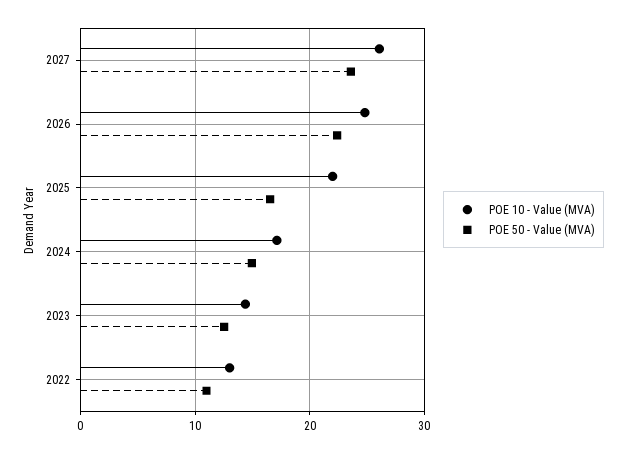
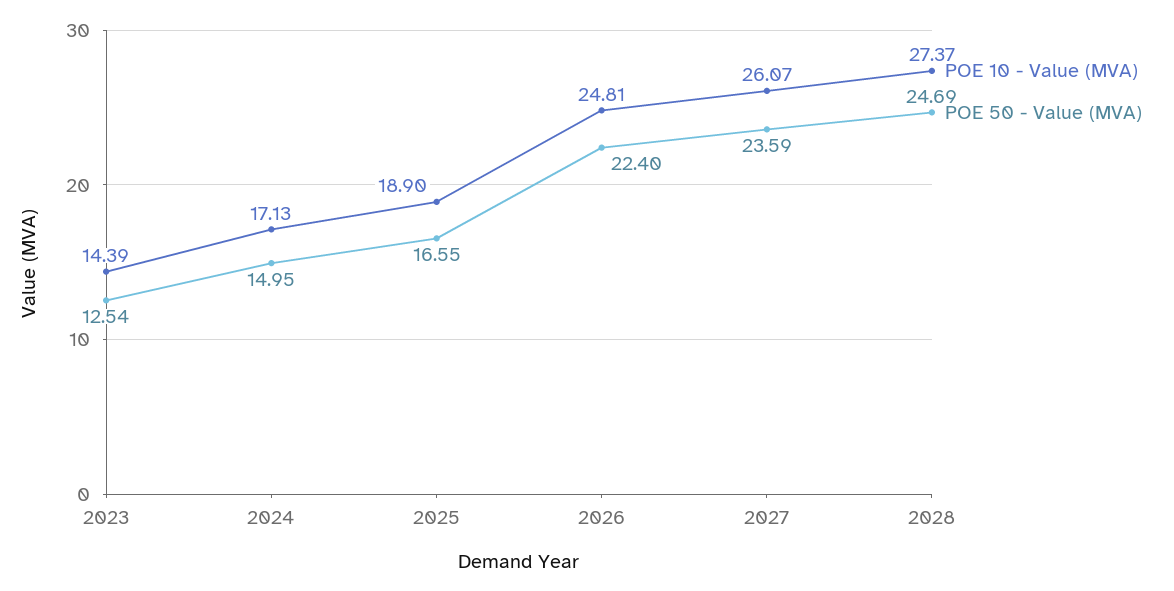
POE 10 - Value (MVA), 2025: 22 -> 18.9
POE 10 - Value (MVA), 2022: 13 -> none
POE 50 - Value (MVA), 2022: 11 -> none
POE 10 - Value (MVA), 2028: none -> 27.37
POE 50 - Value (MVA), 2028: none -> 24.69

